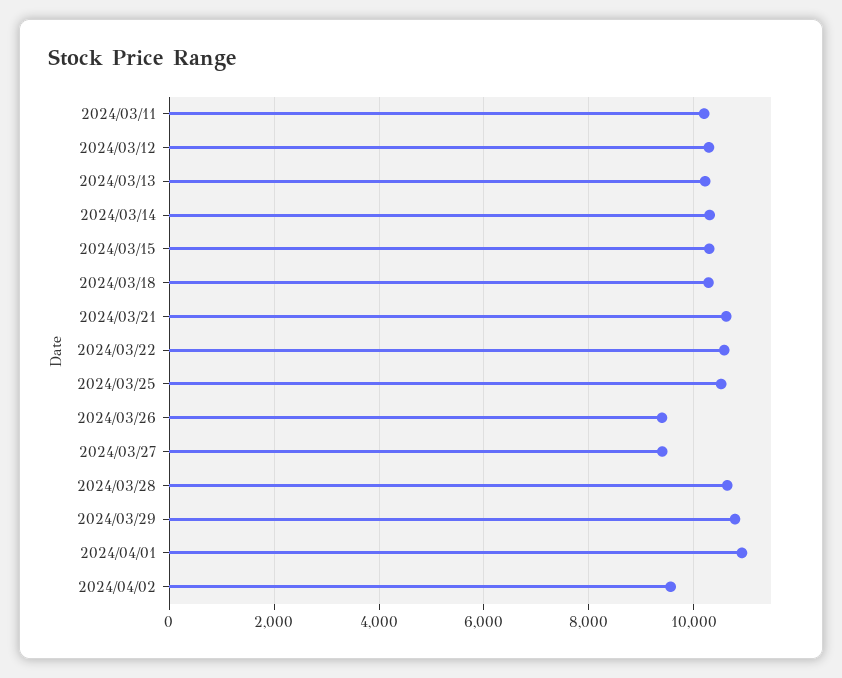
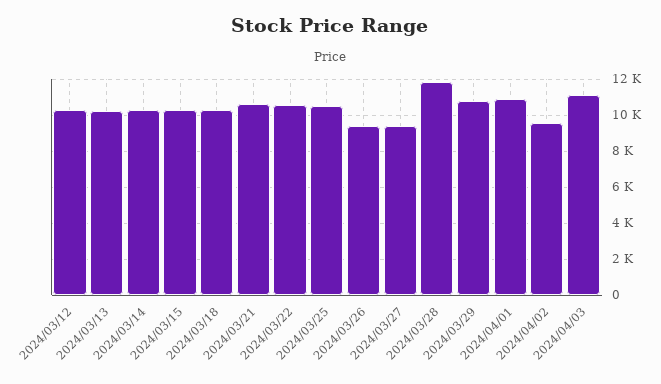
2024/03/11: 10200 -> none
2024/03/28: 10600 -> 12000
2024/04/03: none -> 11000

